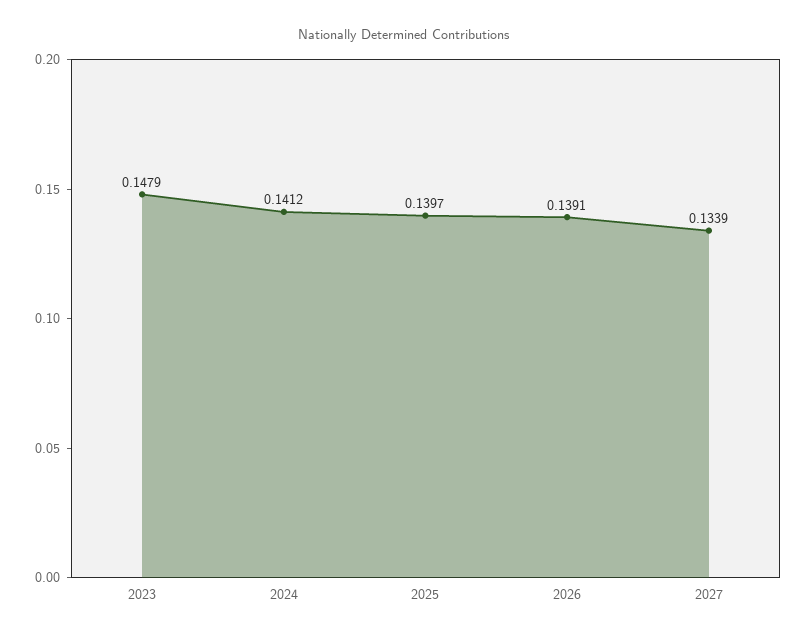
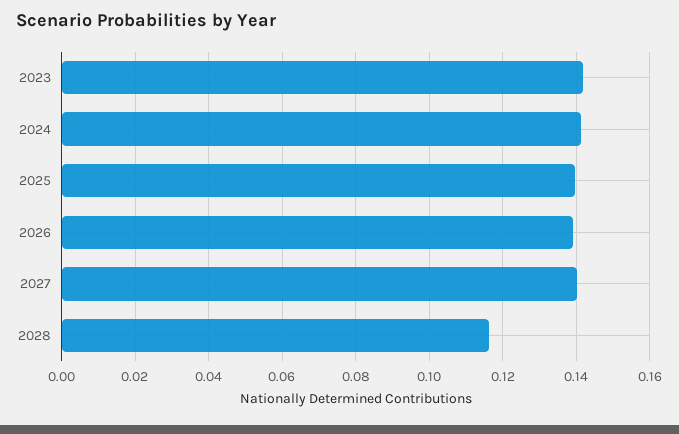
2023: 0.1479 -> 0.142
2027: 0.1339 -> 0.14
2028: none -> 0.116

